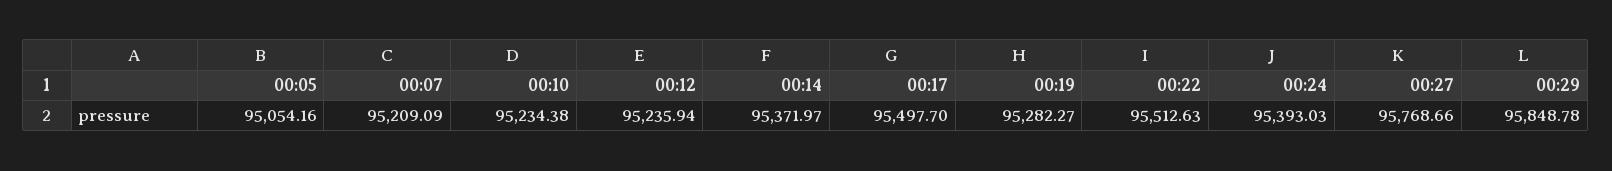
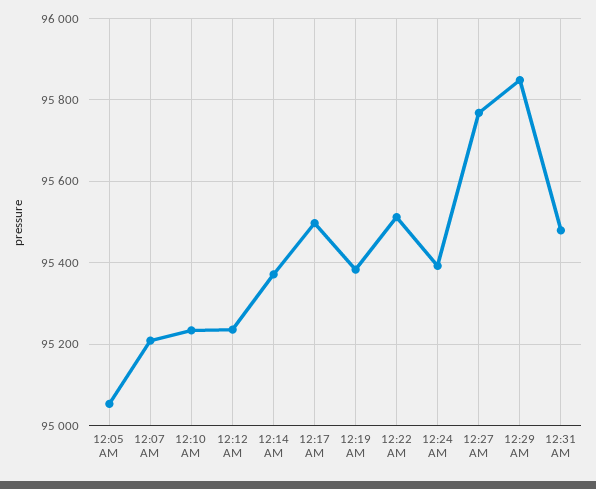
00:19: 95282.27 -> 95380
12:31 AM: none -> 95480

